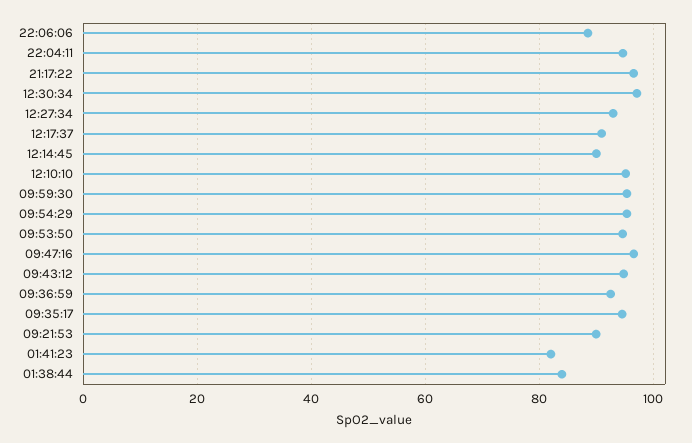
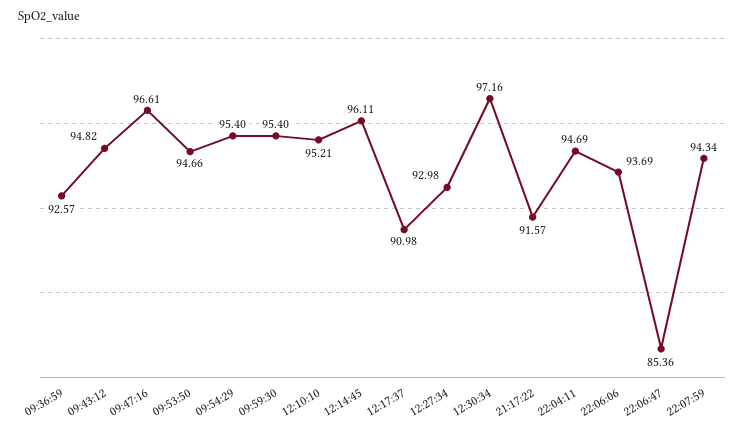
22:06:06: 88 -> 93.69
21:17:22: 96 -> 91.57
12:14:45: 90 -> 96.11
09:35:17: 94 -> none
09:21:53: 90 -> none
01:41:23: 82 -> none
01:38:44: 84 -> none
22:06:47: none -> 85.36
22:07:59: none -> 94.34

